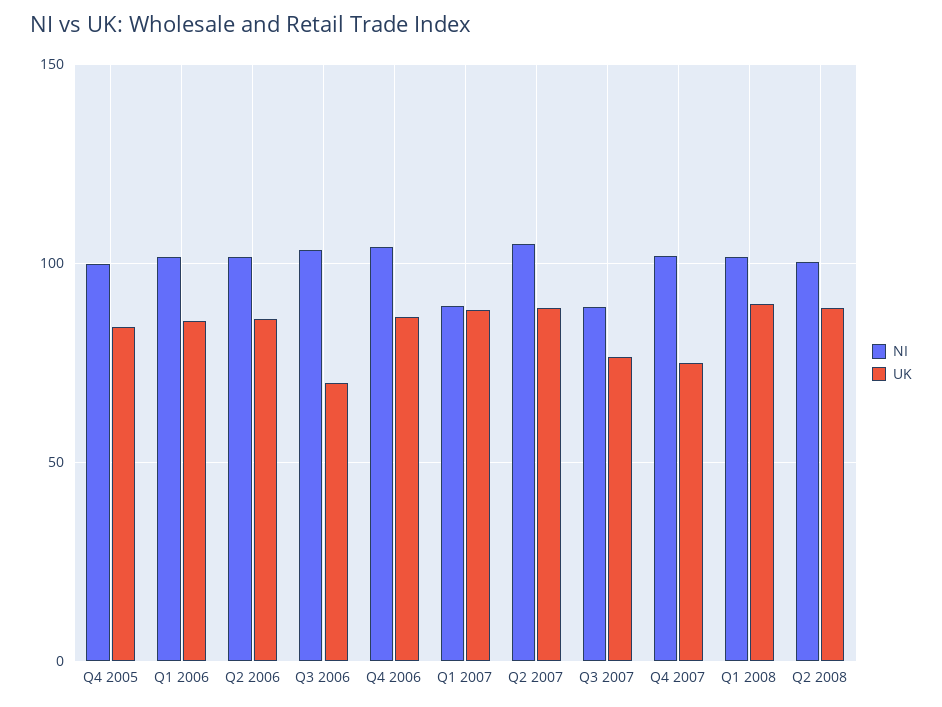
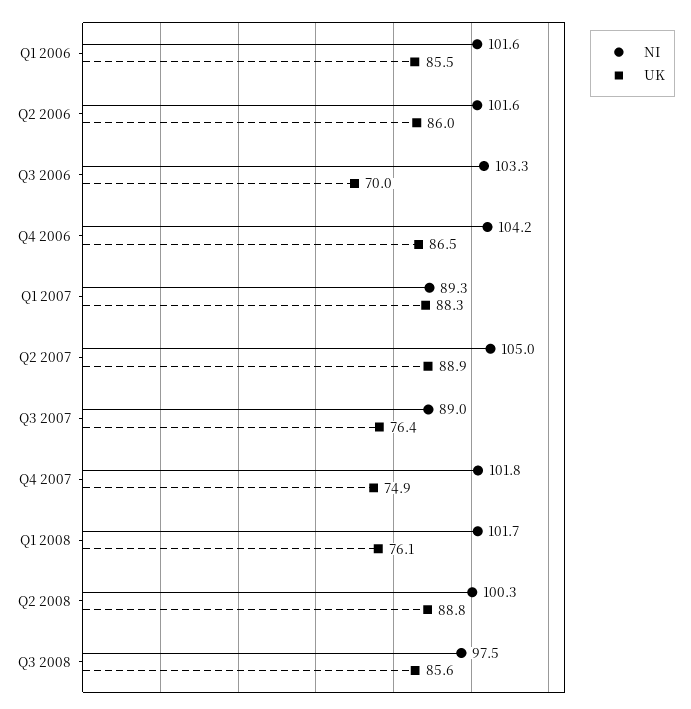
NI, Q4 2005: 100 -> none
UK, Q4 2005: 85 -> none
UK, Q1 2008: 90 -> 76.1
NI, Q3 2008: none -> 97.5
UK, Q3 2008: none -> 85.6

